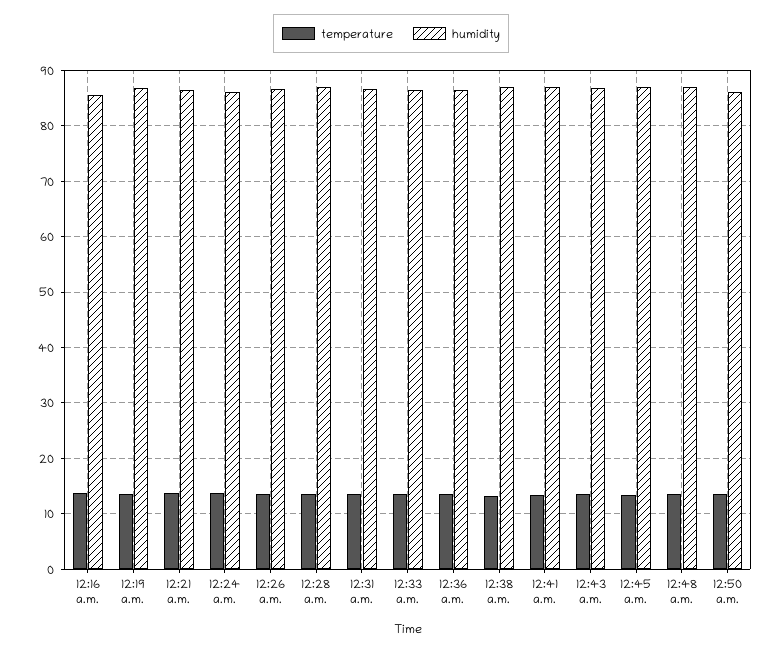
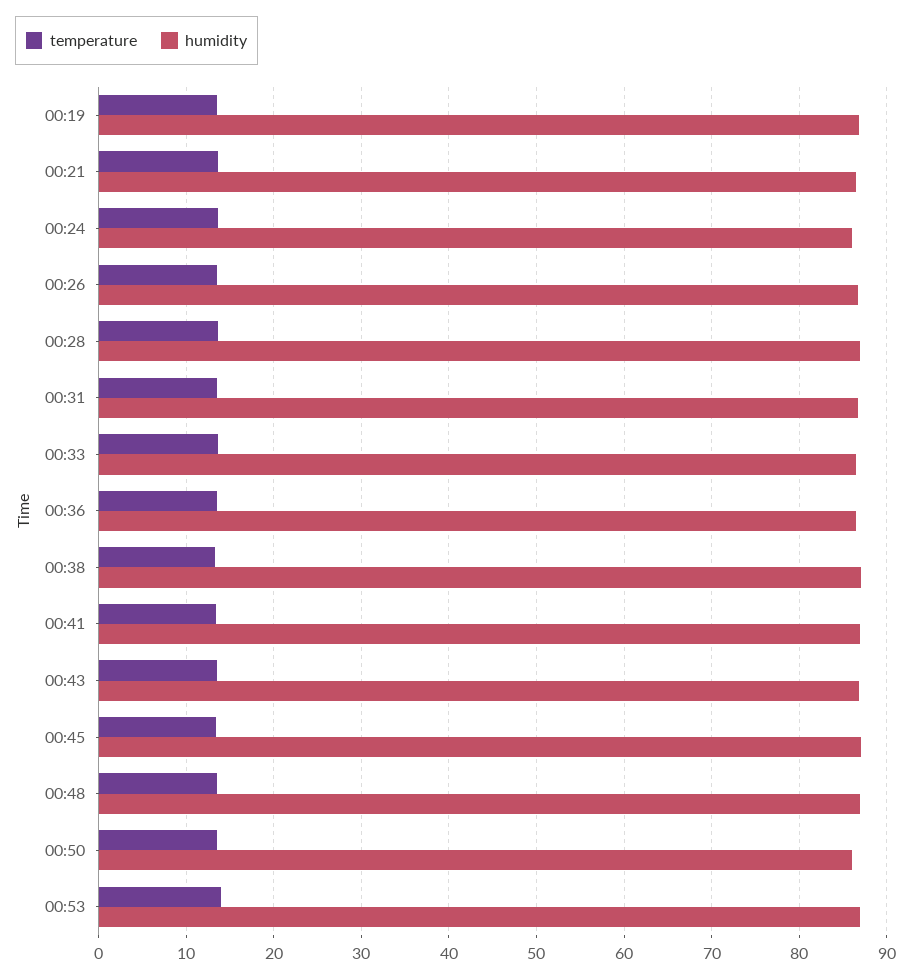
temperature, 12:16 a.m.: 14 -> none
humidity, 12:16 a.m.: 86 -> none
temperature, 00:53: none -> 14
humidity, 00:53: none -> 87

